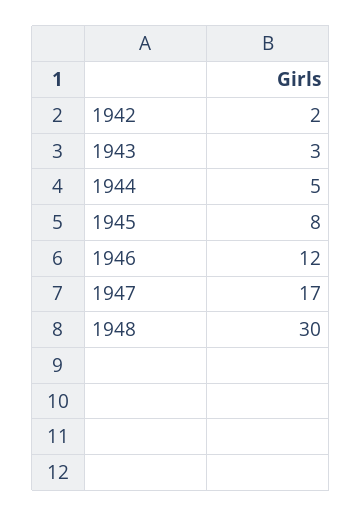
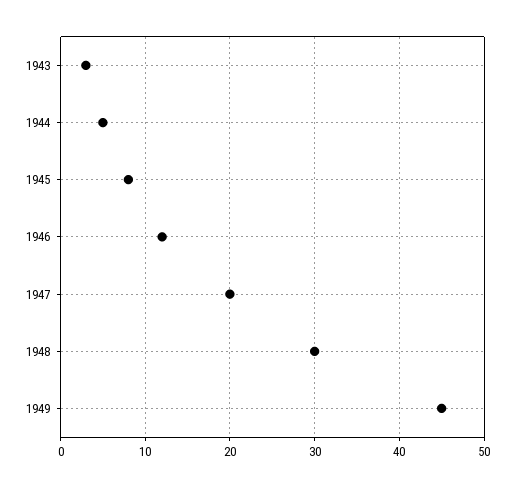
1942: 2 -> none
1947: 17 -> 20
1949: none -> 45

